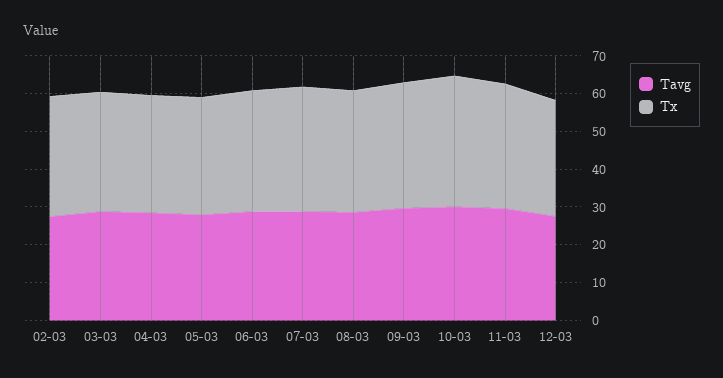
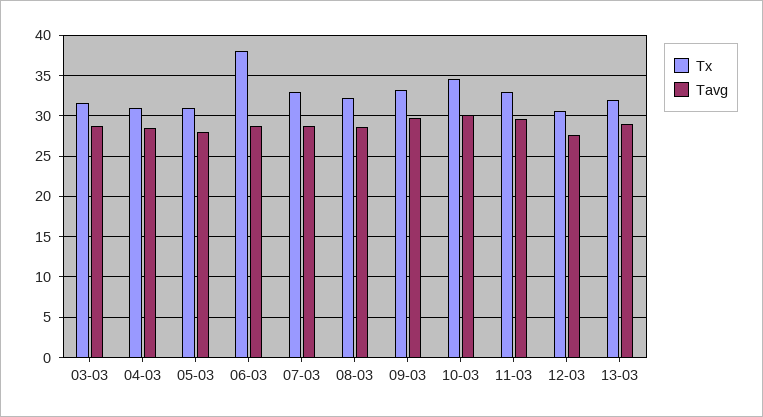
Tavg, 02-03: 27.5 -> none
Tx, 02-03: 32.5 -> none
Tx, 06-03: 32.5 -> 38
Tx, 13-03: none -> 32
Tavg, 13-03: none -> 29

